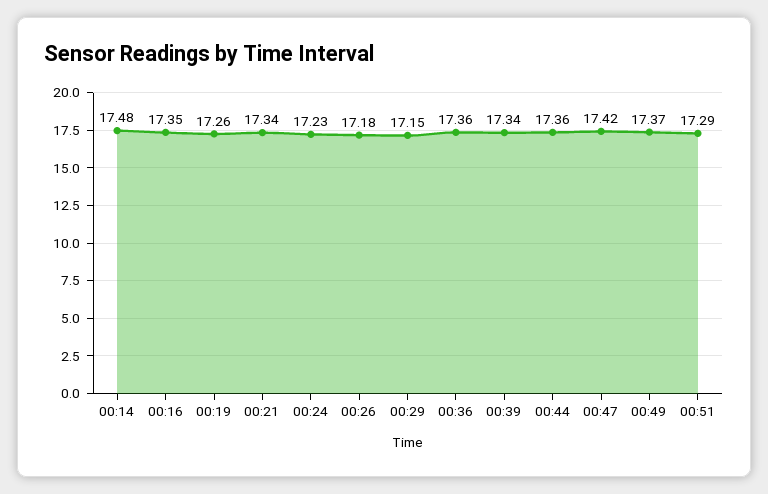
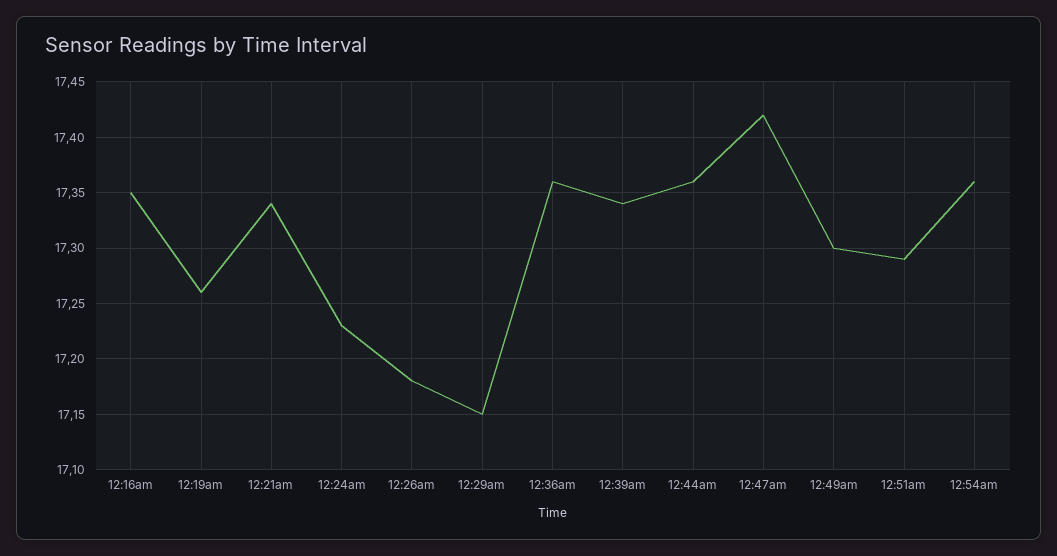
00:14: 17.48 -> none
00:49: 17.37 -> 17.3
12:54am: none -> 17.36

